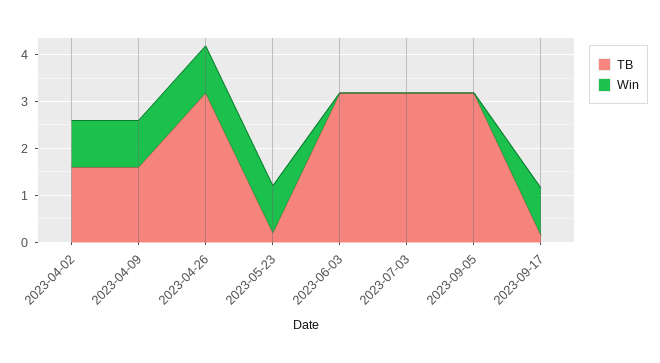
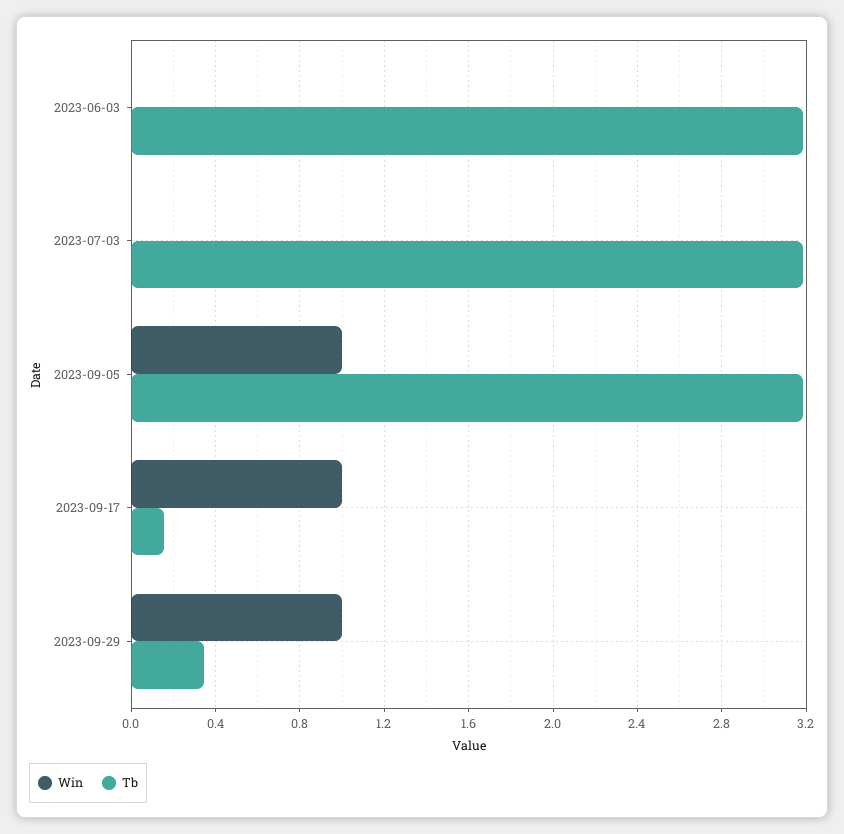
TB, 2023-04-02: 1.6 -> none
Win, 2023-04-02: 1 -> none
TB, 2023-04-09: 1.6 -> none
Win, 2023-04-09: 1 -> none
TB, 2023-04-26: 3.2 -> none
Win, 2023-04-26: 1 -> none
TB, 2023-05-23: 0.2 -> none
Win, 2023-05-23: 1 -> none
Win, 2023-09-05: 0 -> 1
Win, 2023-09-29: none -> 1
TB, 2023-09-29: none -> 0.35

